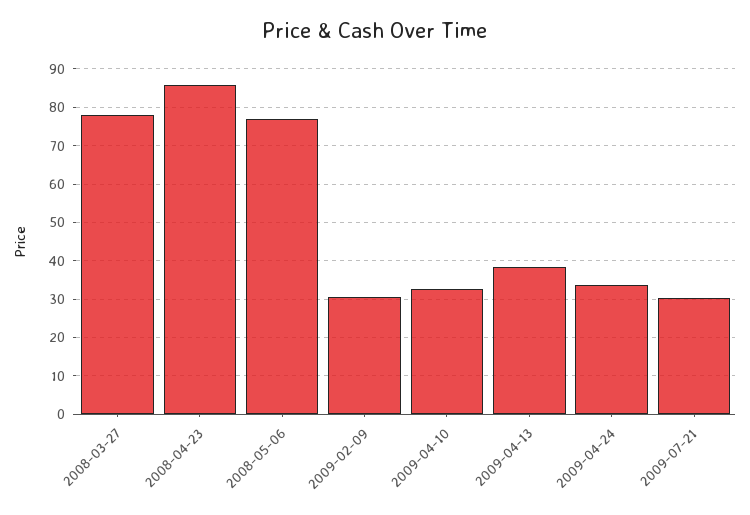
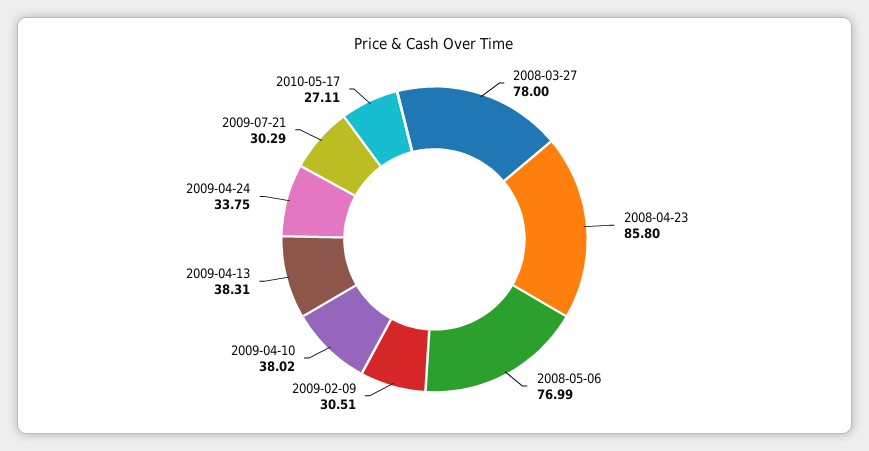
2009-04-10: 32 -> 38.02
2010-05-17: none -> 27.11

